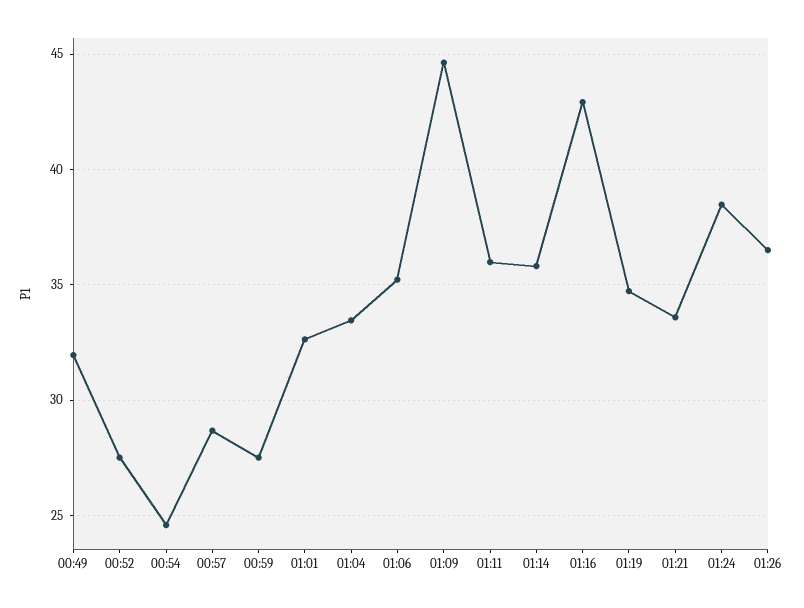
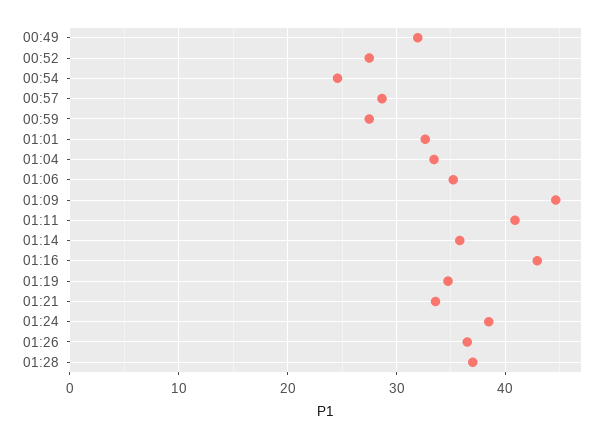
01:11: 36 -> 41
01:28: none -> 37

